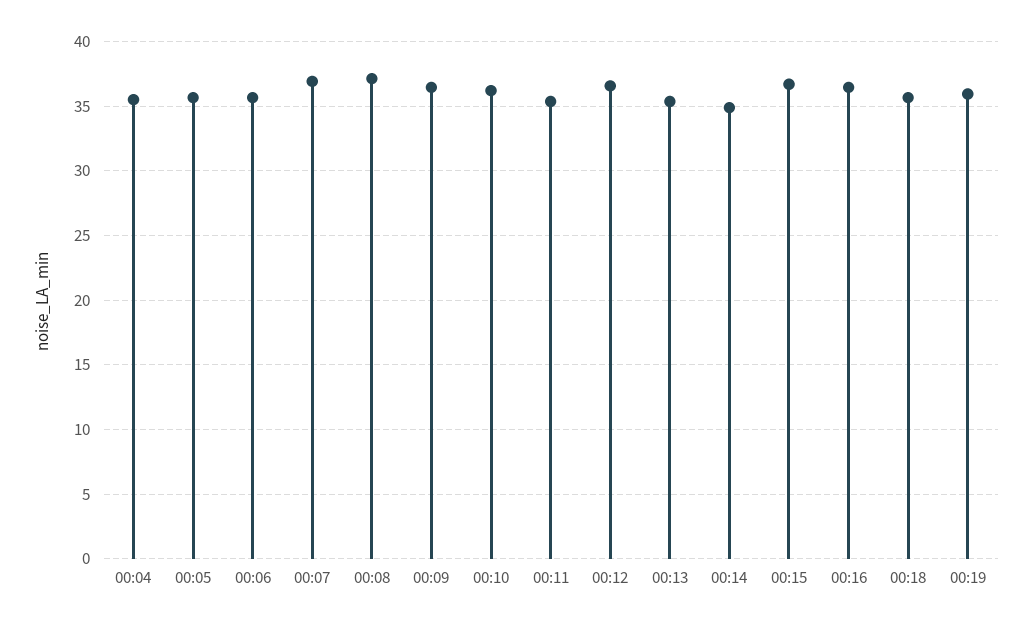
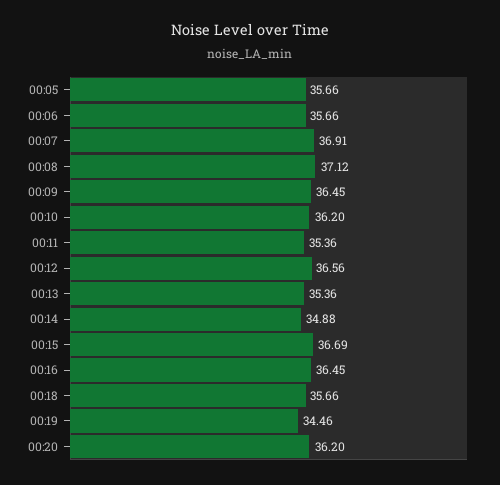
00:04: 35.5 -> none
00:19: 36 -> 34.46
00:20: none -> 36.2

